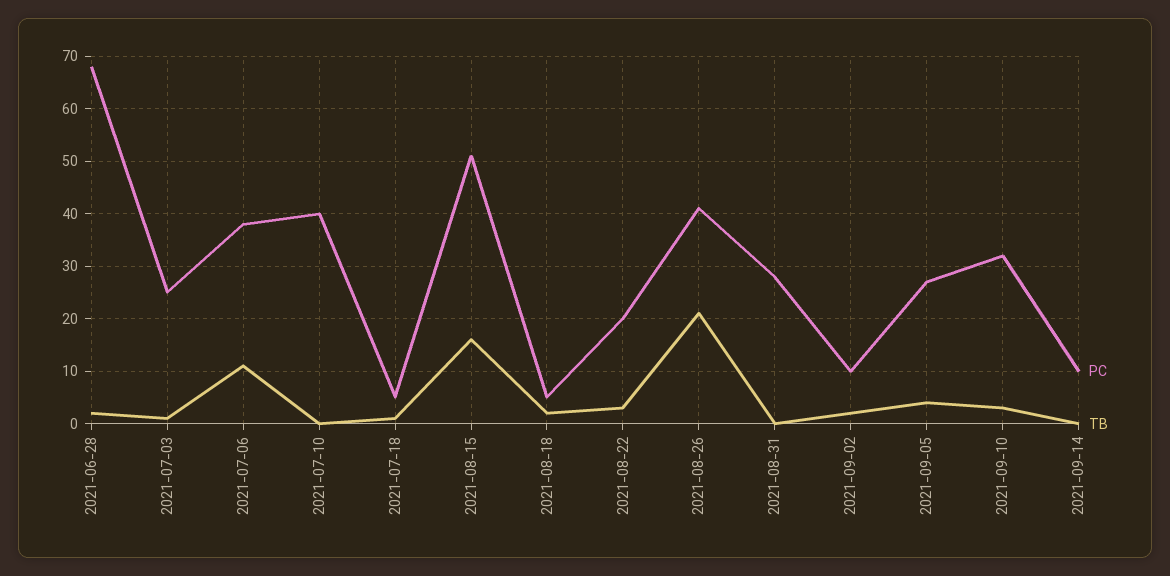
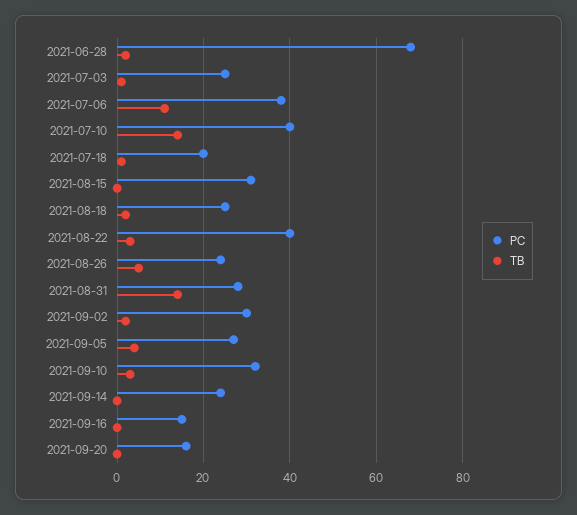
TB, 2021-07-10: 0 -> 15
PC, 2021-07-18: 5 -> 20
PC, 2021-08-15: 50 -> 30
TB, 2021-08-15: 15 -> 0
PC, 2021-08-18: 5 -> 25
PC, 2021-08-22: 20 -> 40
PC, 2021-08-26: 40 -> 25
TB, 2021-08-26: 20 -> 5
TB, 2021-08-31: 0 -> 15
PC, 2021-09-02: 10 -> 30
PC, 2021-09-14: 10 -> 25
PC, 2021-09-16: none -> 15
TB, 2021-09-16: none -> 0
PC, 2021-09-20: none -> 15
TB, 2021-09-20: none -> 0

